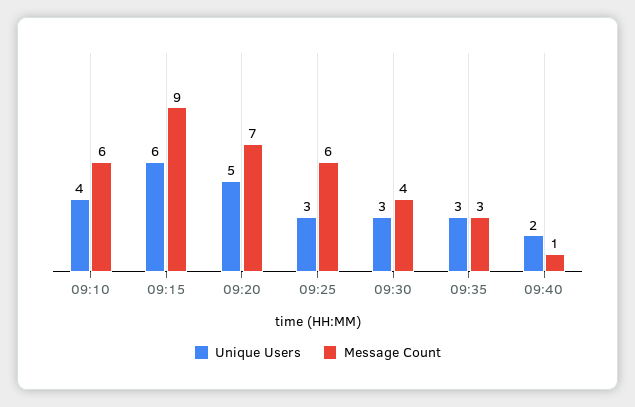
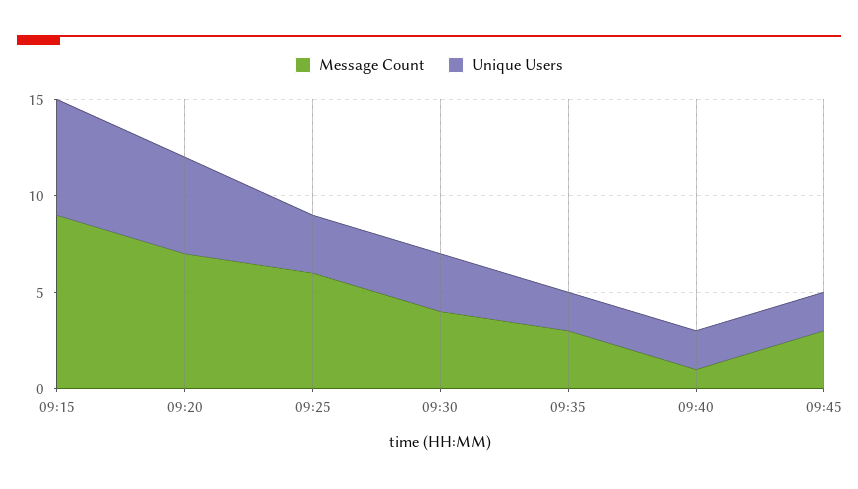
Unique Users, 09:10: 4 -> none
Message Count, 09:10: 6 -> none
Unique Users, 09:35: 3 -> 2
Message Count, 09:45: none -> 3
Unique Users, 09:45: none -> 2

